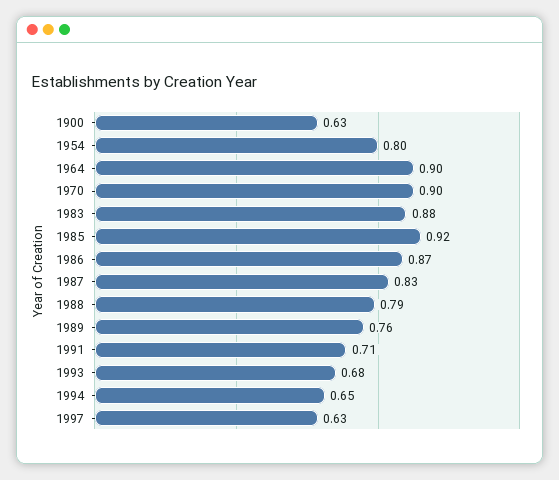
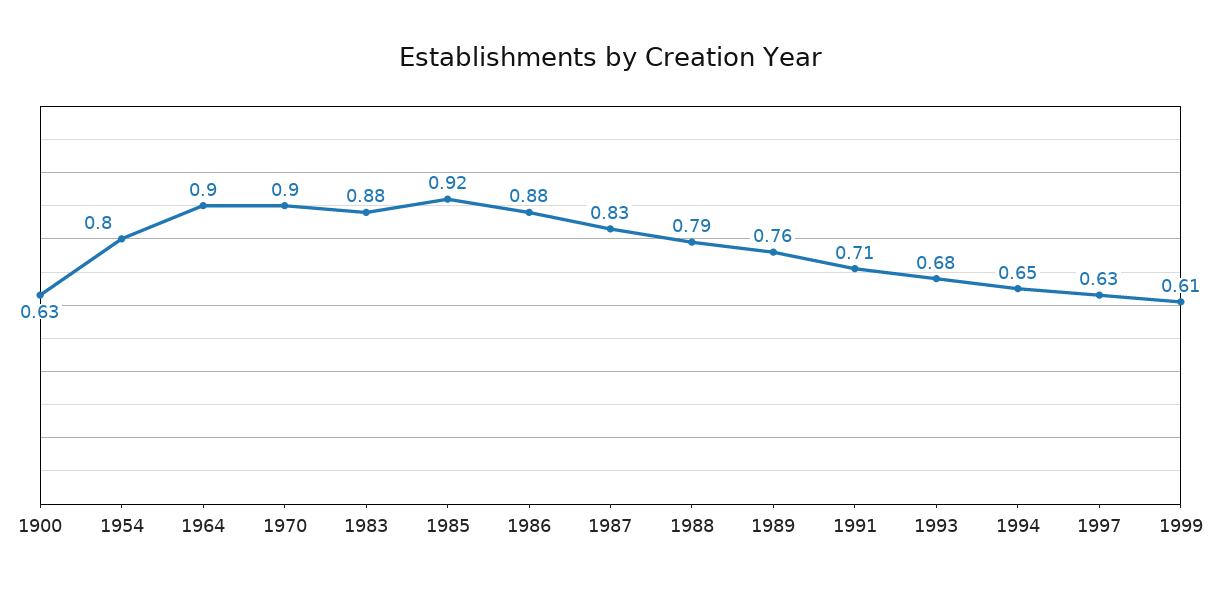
1986: 0.87 -> 0.88
1999: none -> 0.61

